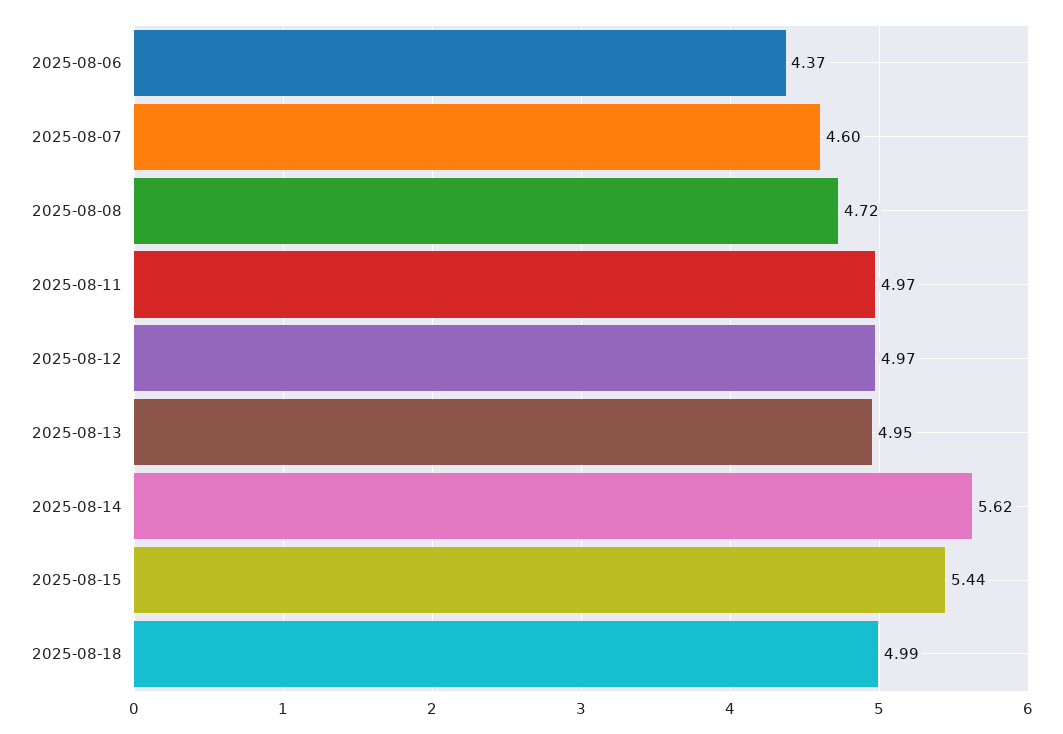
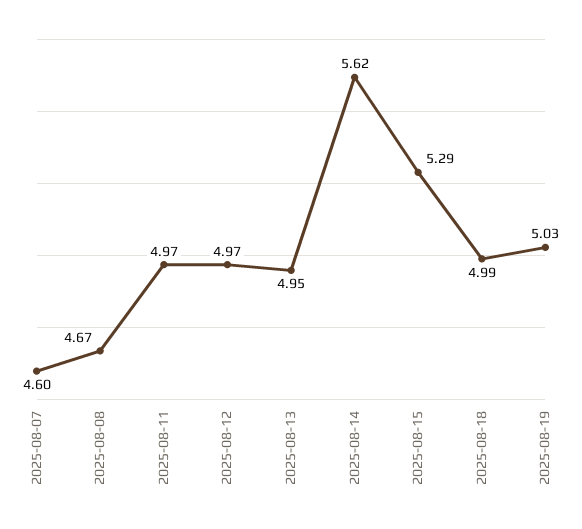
2025-08-06: 4.37 -> none
2025-08-08: 4.72 -> 4.67
2025-08-15: 5.44 -> 5.29
2025-08-19: none -> 5.03

